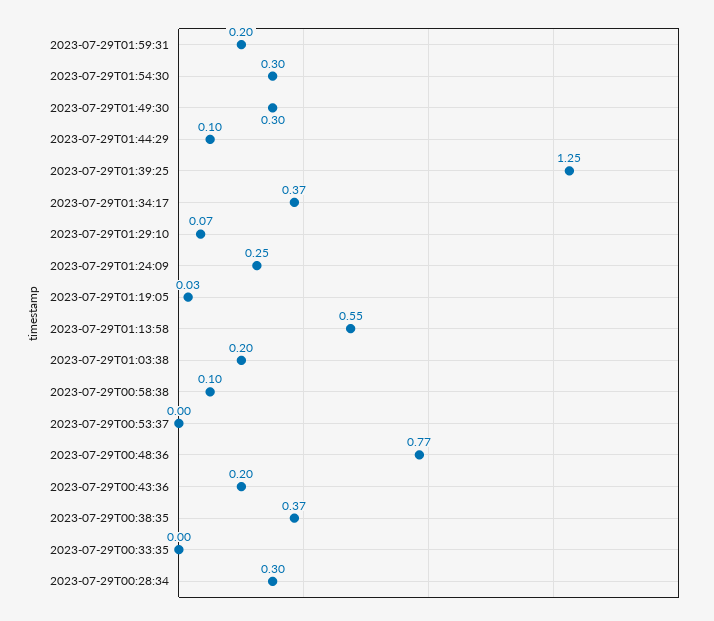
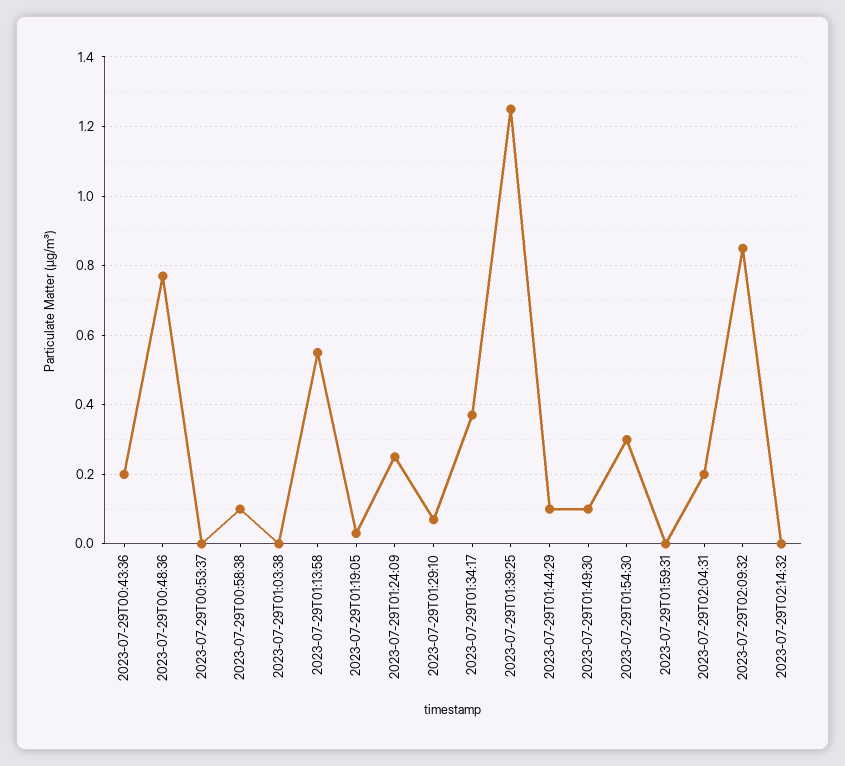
2023-07-29T01:59:31: 0.2 -> 0
2023-07-29T01:49:30: 0.3 -> 0.1
2023-07-29T01:03:38: 0.2 -> 0
2023-07-29T00:38:35: 0.37 -> none
2023-07-29T00:33:35: 0 -> none
2023-07-29T00:28:34: 0.3 -> none
2023-07-29T02:04:31: none -> 0.2
2023-07-29T02:09:32: none -> 0.85
2023-07-29T02:14:32: none -> 0

